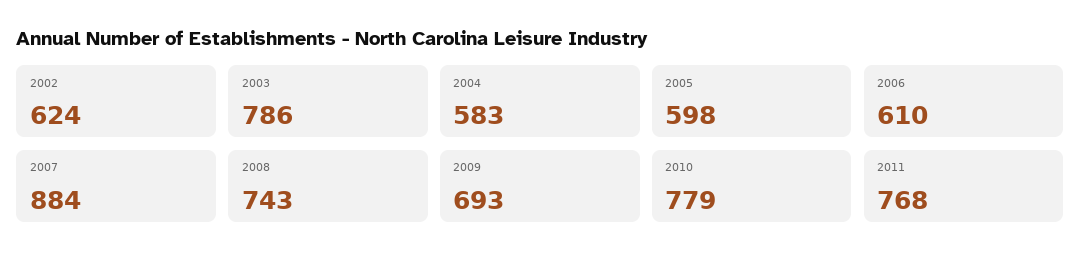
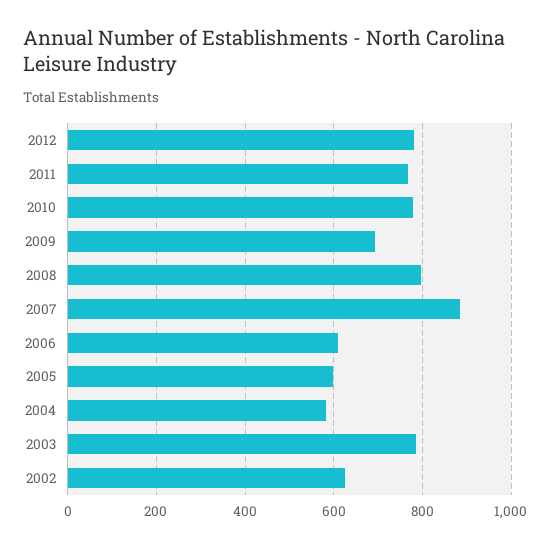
2008: 743 -> 800
2012: none -> 780

